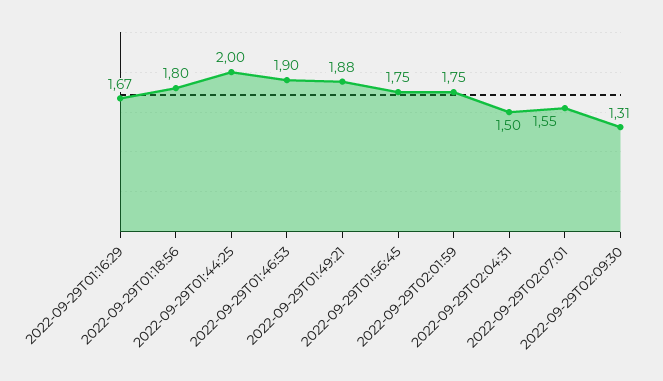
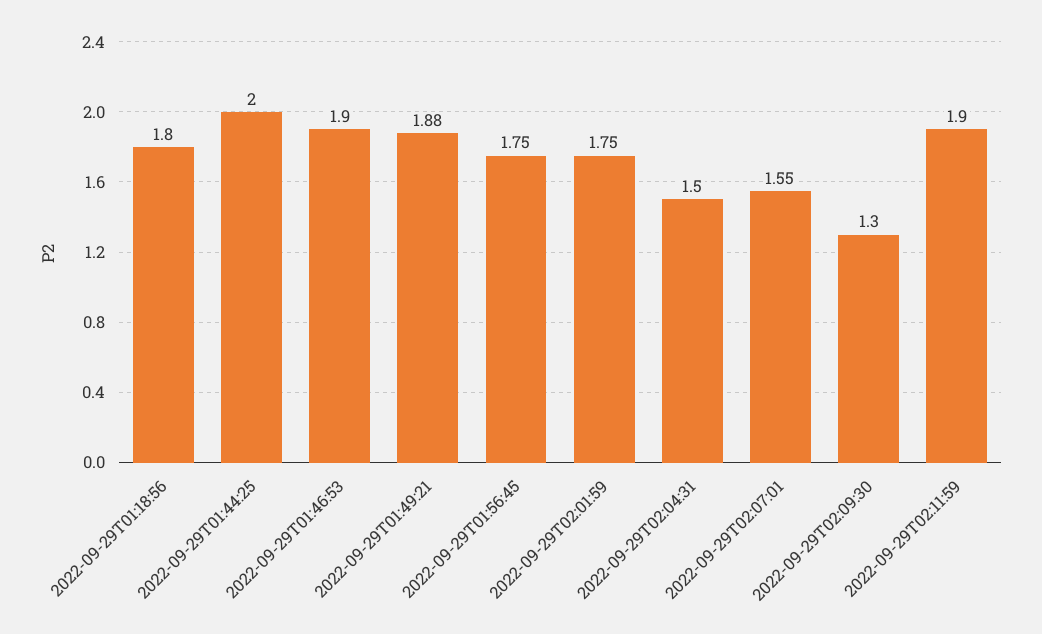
2022-09-29T01:16:29: 1.67 -> none
2022-09-29T02:09:30: 1.31 -> 1.3
2022-09-29T02:11:59: none -> 1.9

